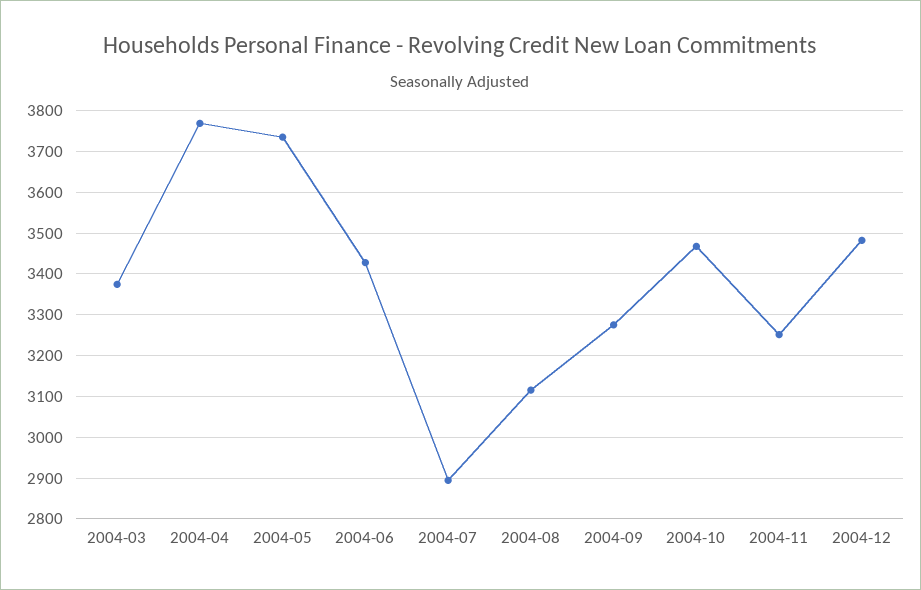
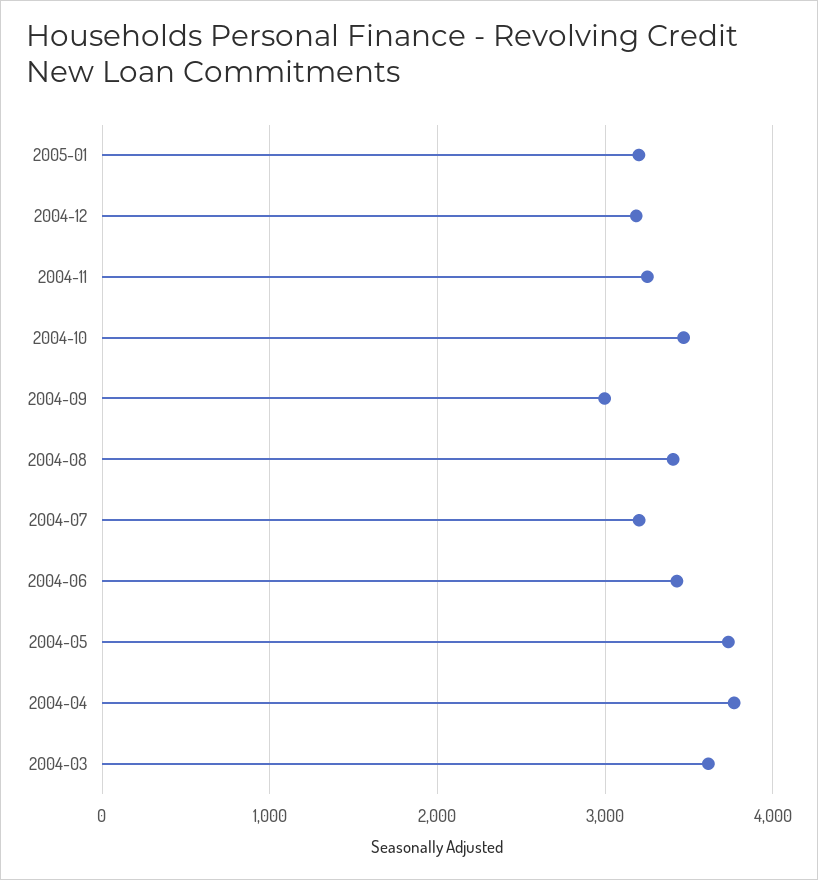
2004-03: 3380 -> 3600
2004-07: 2900 -> 3200
2004-08: 3120 -> 3400
2004-09: 3280 -> 3000
2004-12: 3480 -> 3200
2005-01: none -> 3200

